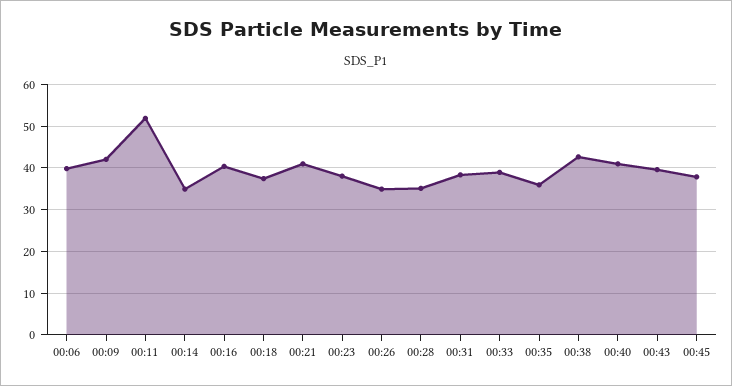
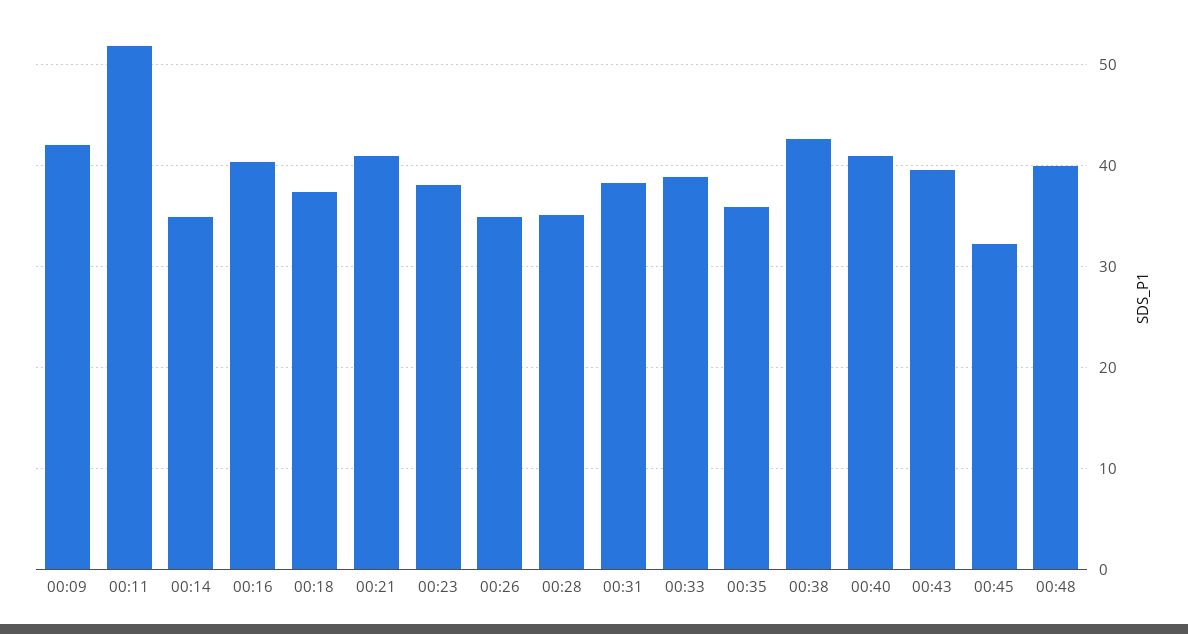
00:06: 40 -> none
00:45: 38 -> 32
00:48: none -> 40

